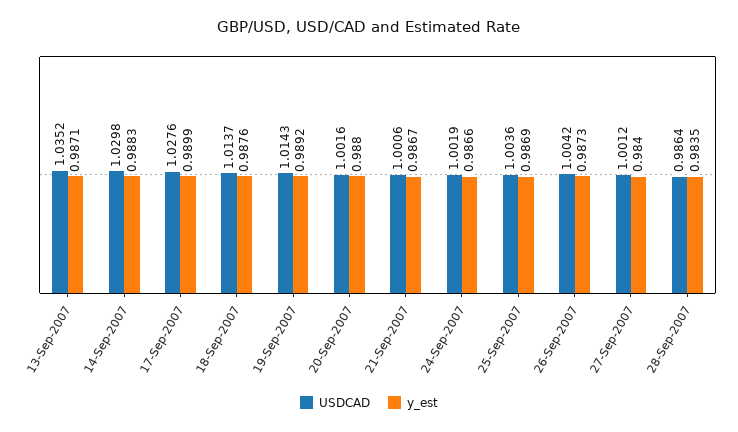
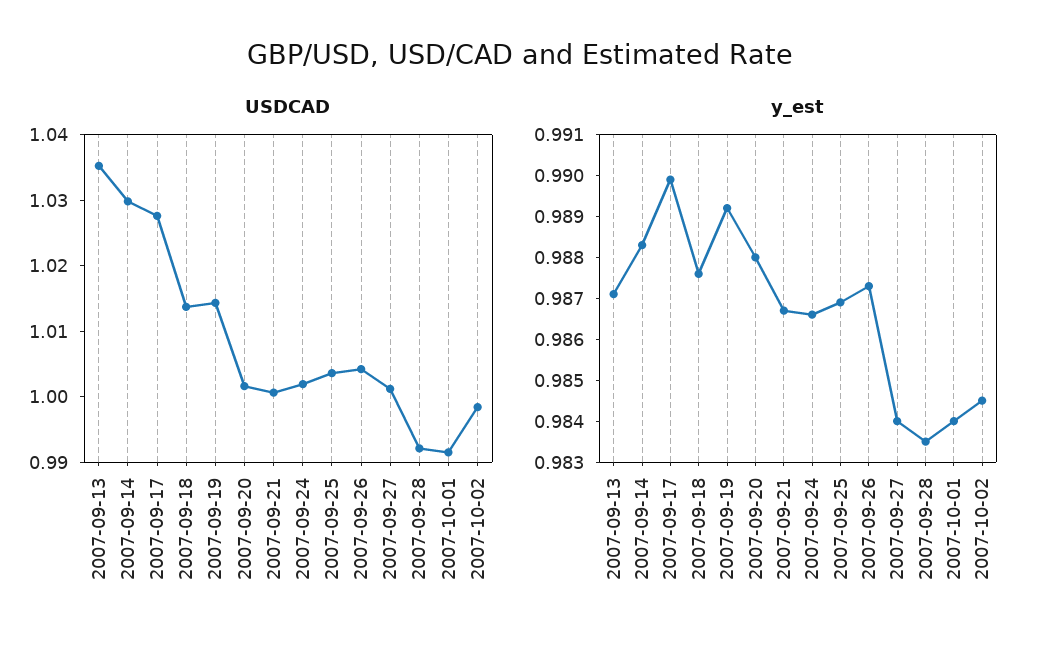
USDCAD, 28-Sep-2007: 0.9864 -> 0.992
USDCAD, 2007-10-01: none -> 0.992
USDCAD, 2007-10-02: none -> 0.998
y_est, 2007-10-01: none -> 0.984
y_est, 2007-10-02: none -> 0.9845

